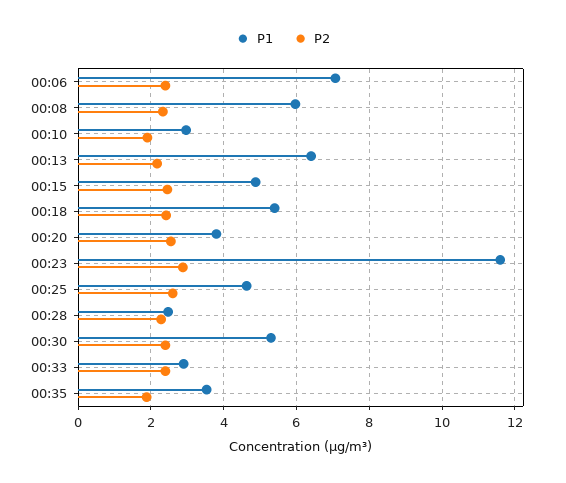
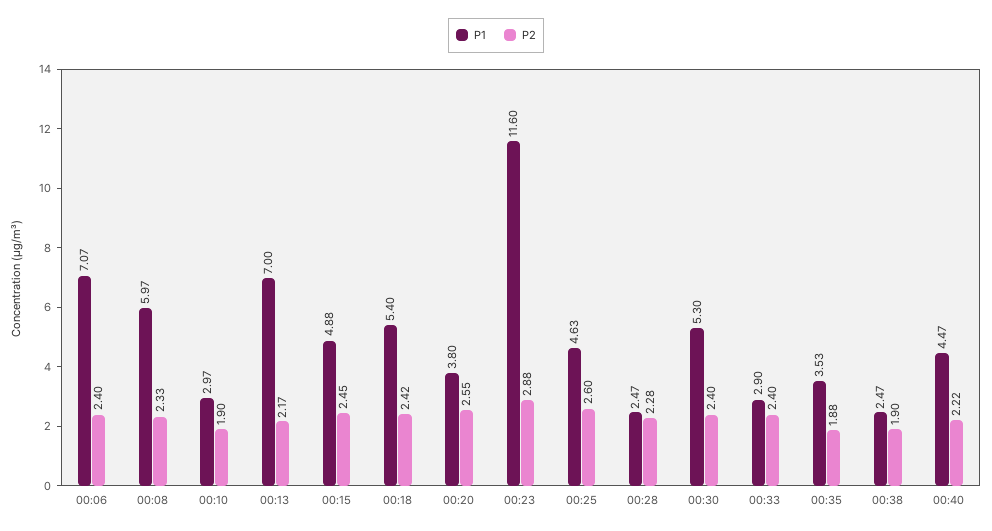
P1, 00:13: 6.4 -> 7
P1, 00:38: none -> 2.47
P2, 00:38: none -> 1.9
P1, 00:40: none -> 4.47
P2, 00:40: none -> 2.22

